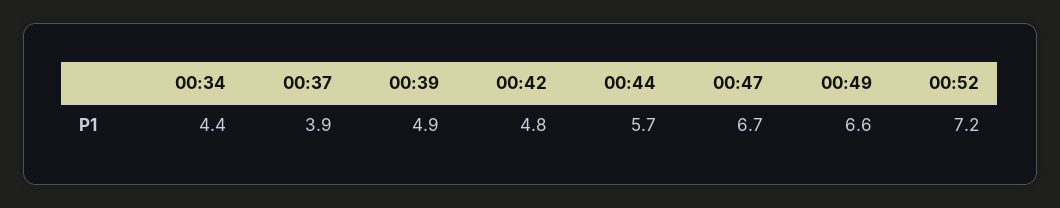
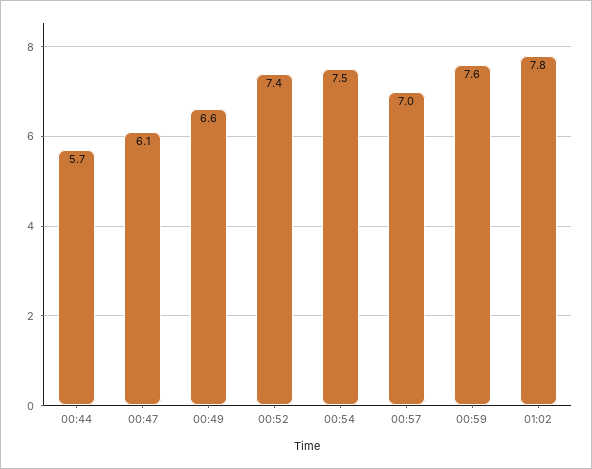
00:34: 4.4 -> none
00:37: 3.9 -> none
00:39: 4.9 -> none
00:42: 4.8 -> none
00:47: 6.7 -> 6.1
00:52: 7.2 -> 7.4
00:54: none -> 7.5
00:57: none -> 7
00:59: none -> 7.6
01:02: none -> 7.8

